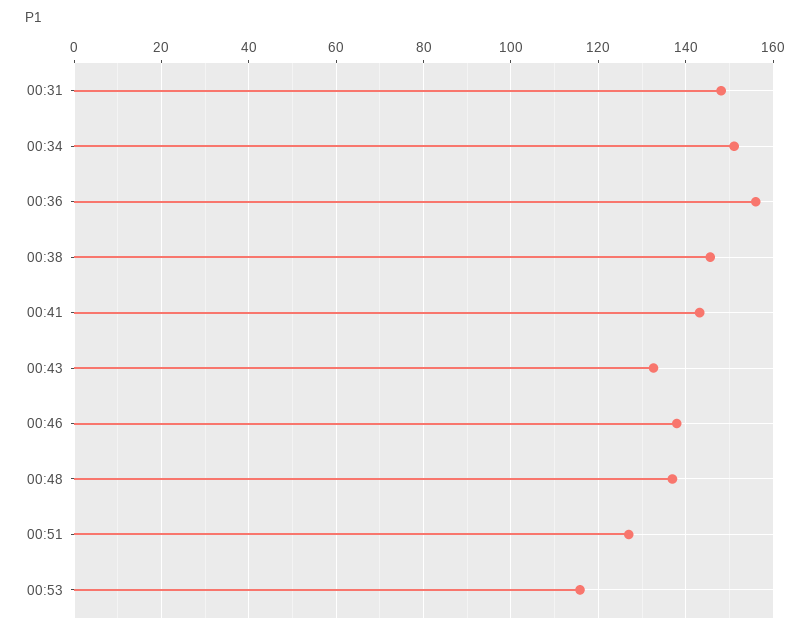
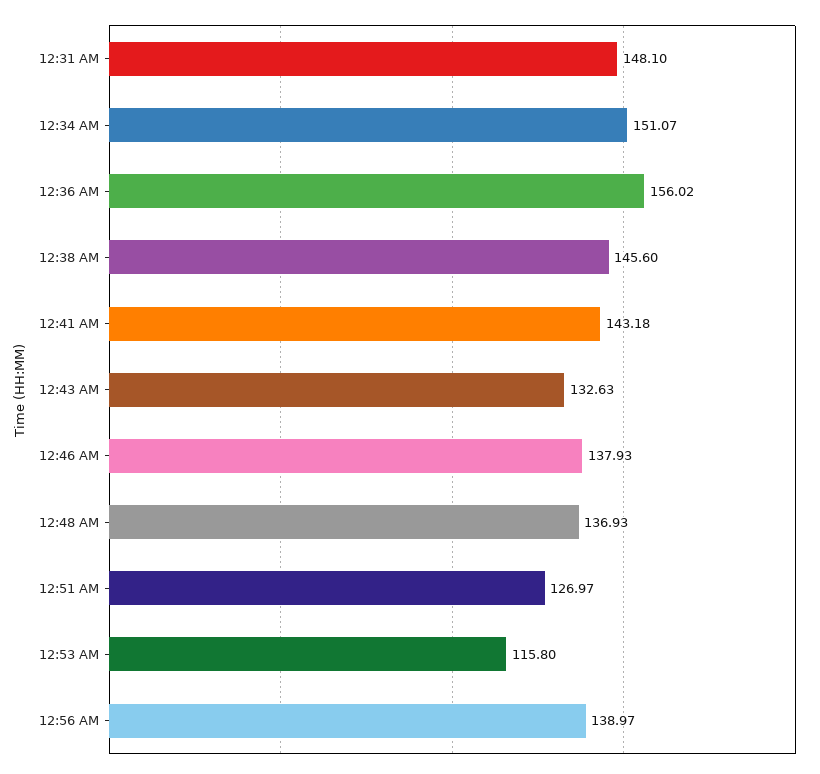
12:56 AM: none -> 138.97

